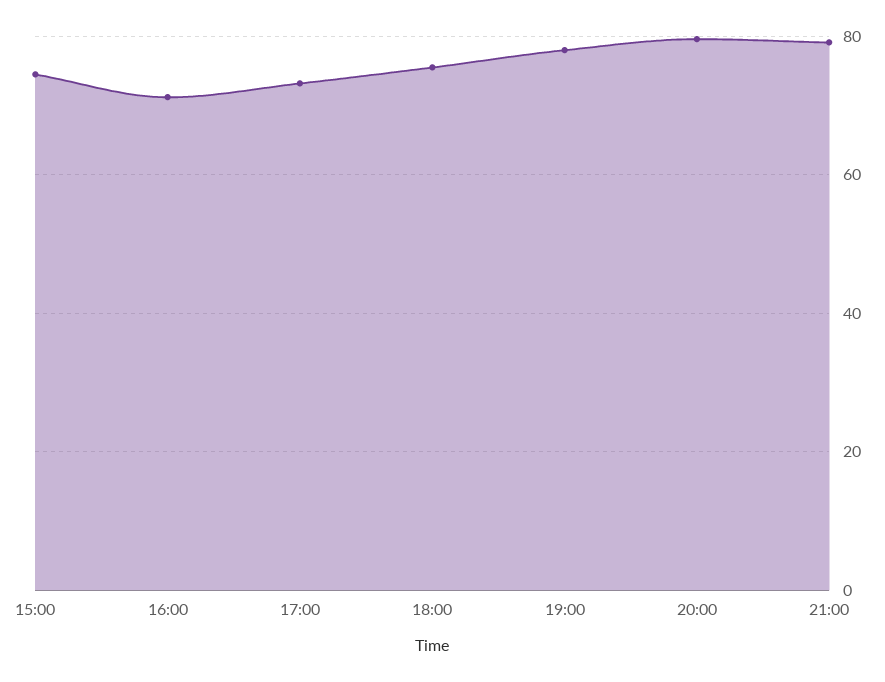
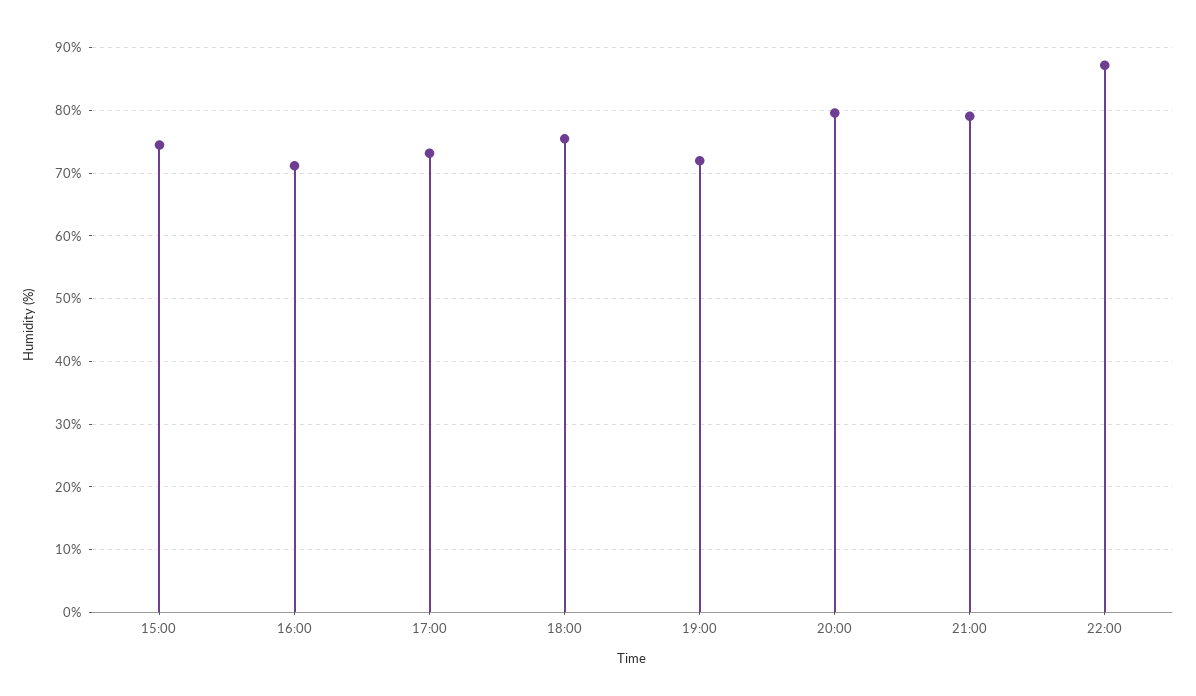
19:00: 78 -> 72
22:00: none -> 87

